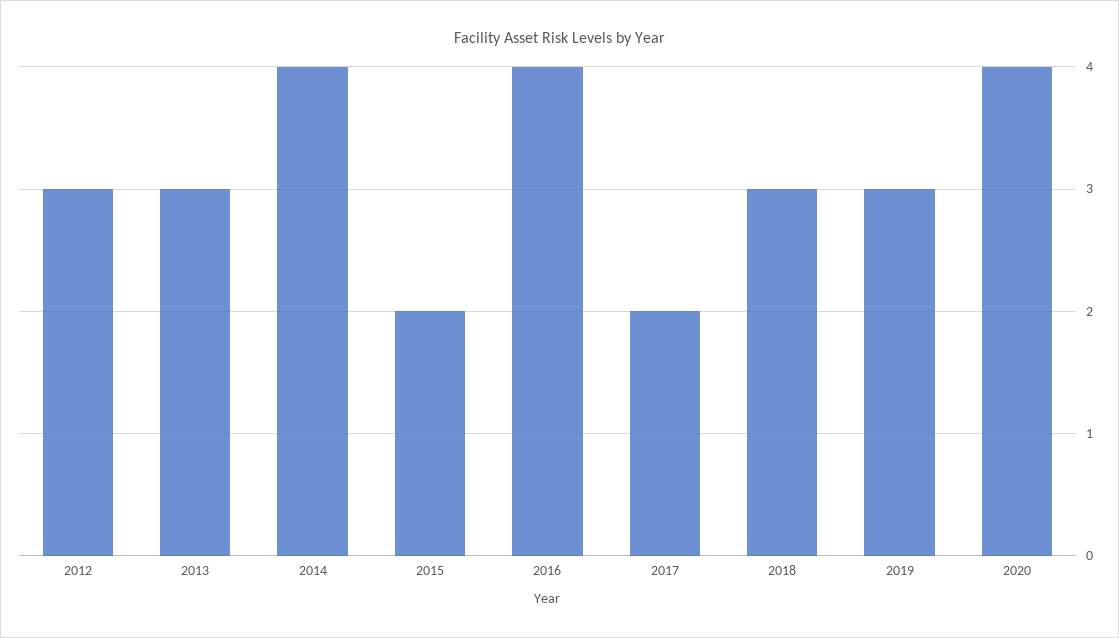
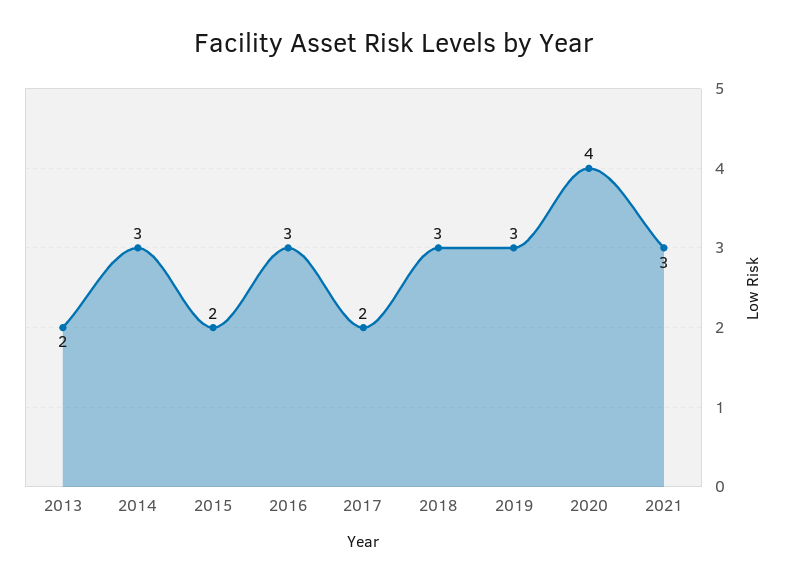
2012: 3 -> none
2013: 3 -> 2
2014: 4 -> 3
2016: 4 -> 3
2021: none -> 3

